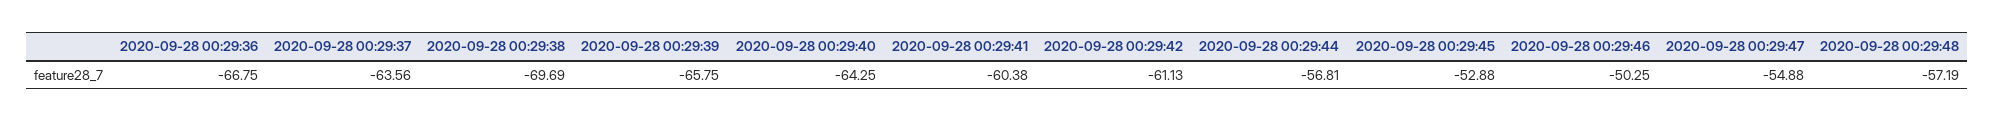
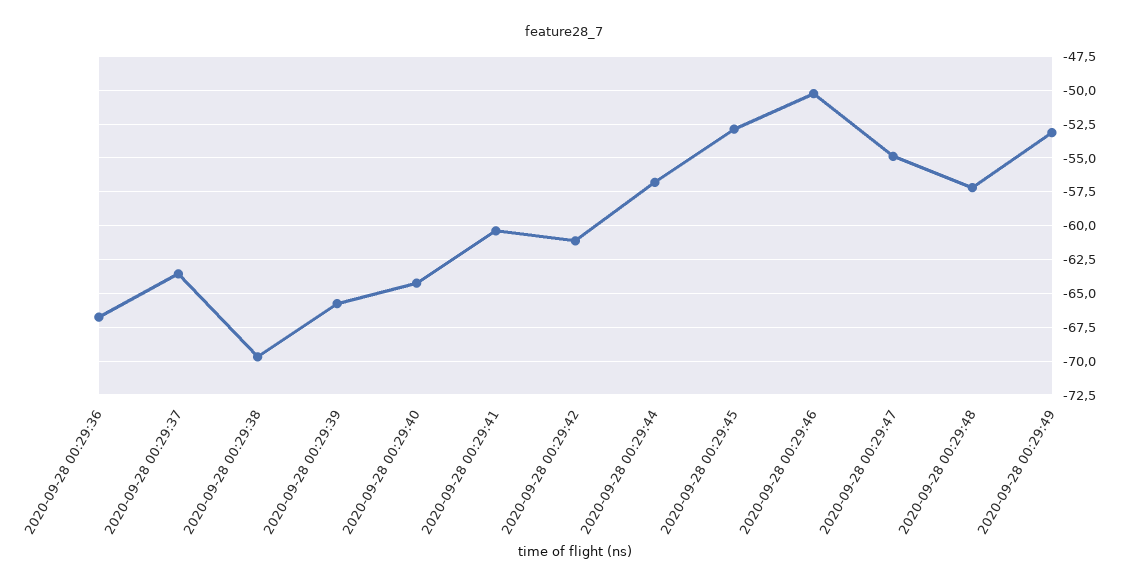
2020-09-28 00:29:49: none -> -53

